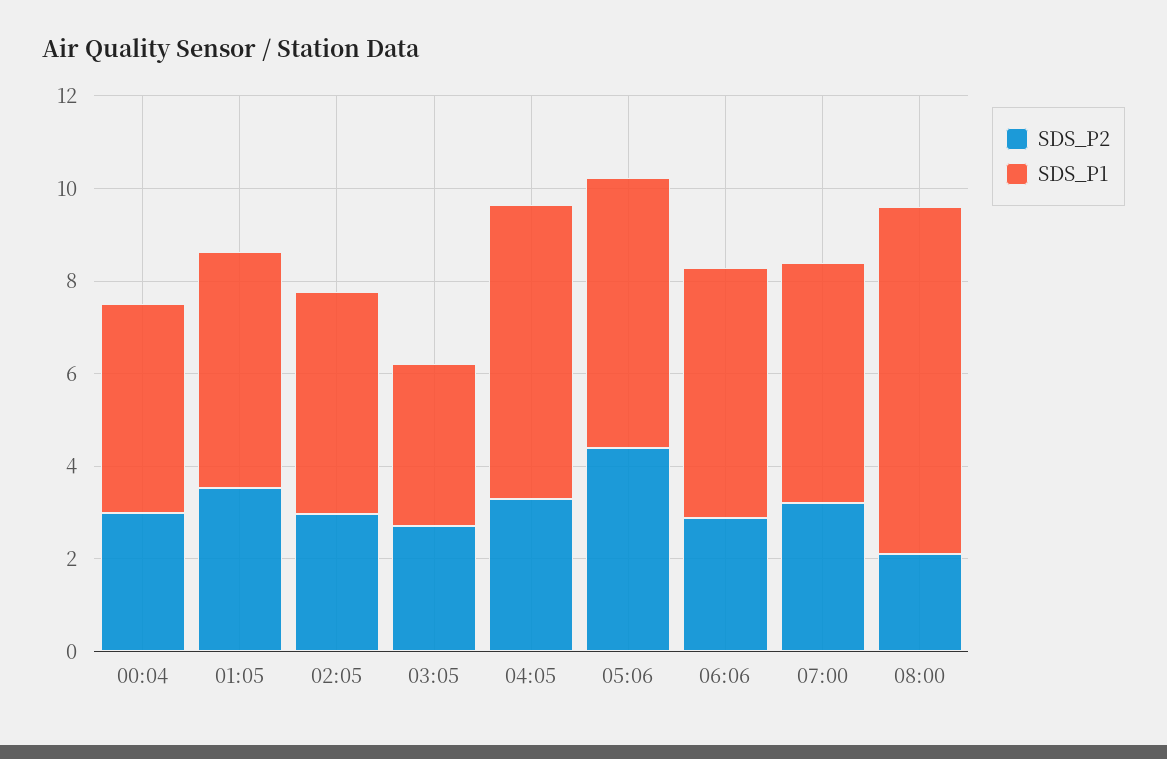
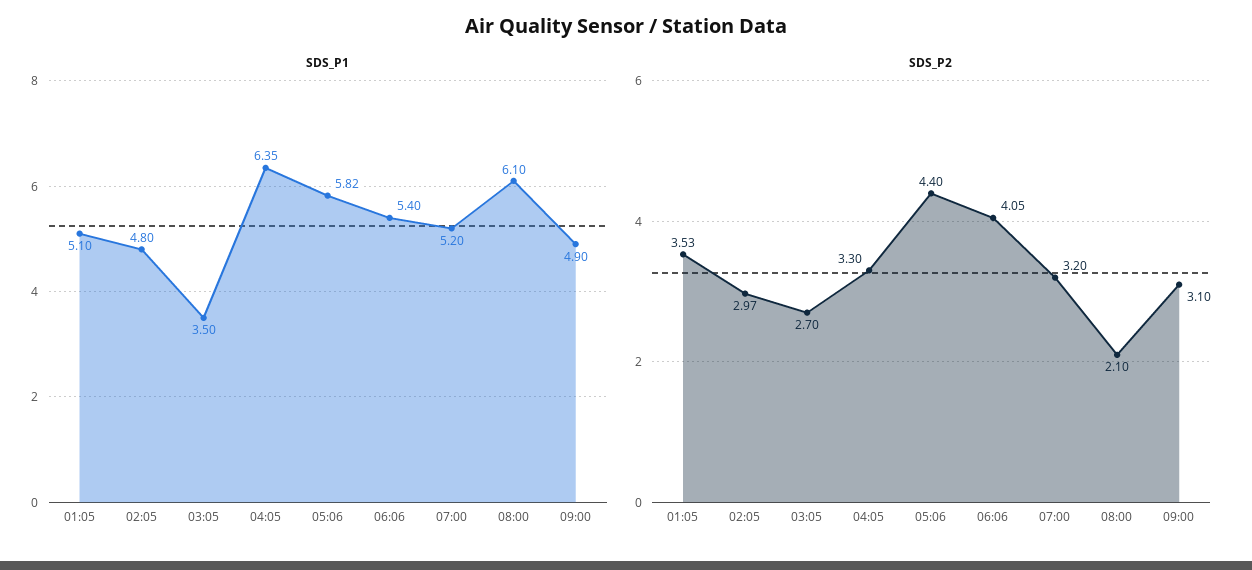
SDS_P2, 00:04: 3 -> none
SDS_P1, 00:04: 4.5 -> none
SDS_P2, 06:06: 3 -> 4.05
SDS_P1, 08:00: 7.5 -> 6.1
SDS_P1, 09:00: none -> 4.9
SDS_P2, 09:00: none -> 3.1

